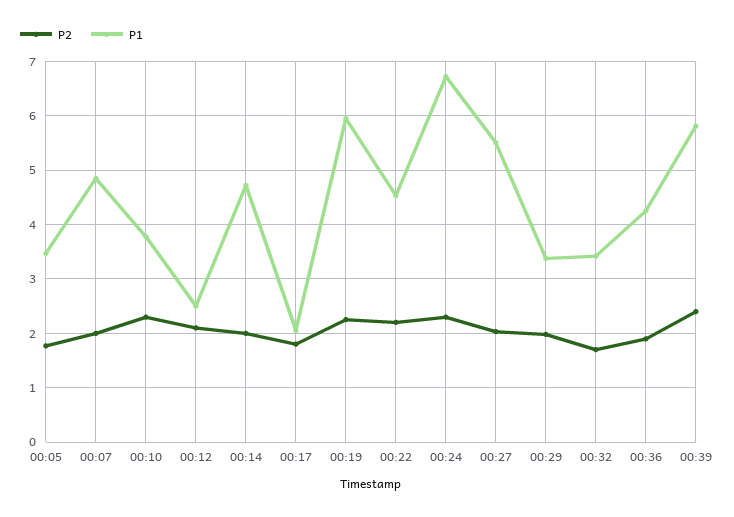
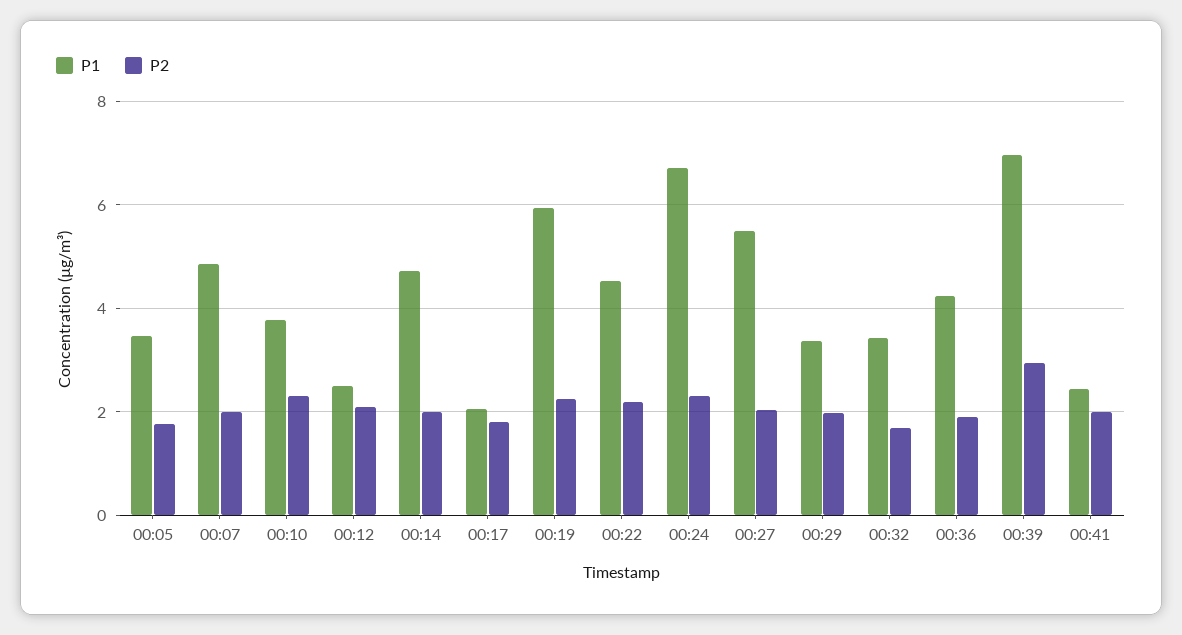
P2, 00:39: 2.4 -> 3
P1, 00:39: 5.8 -> 7
P1, 00:41: none -> 2.4
P2, 00:41: none -> 2

